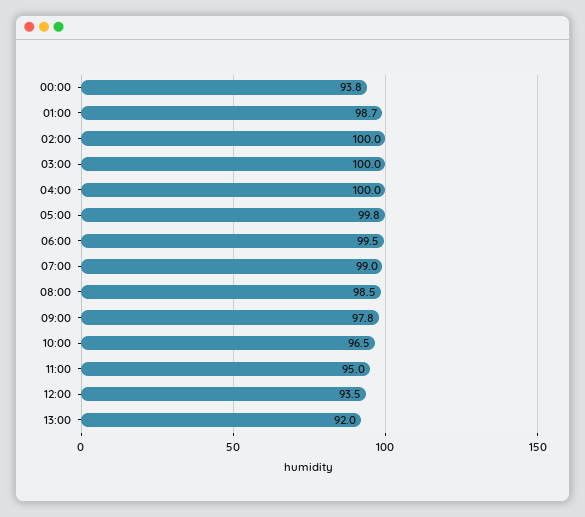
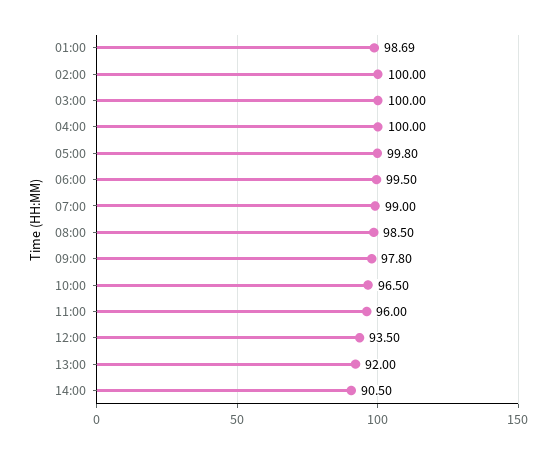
00:00: 93.8 -> none
11:00: 95 -> 96
14:00: none -> 90.5

